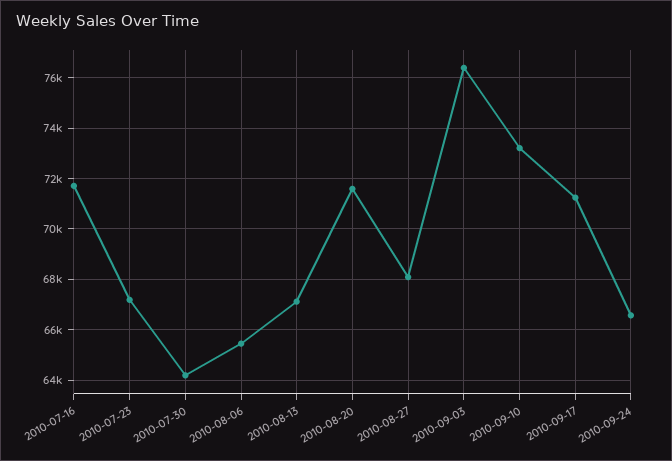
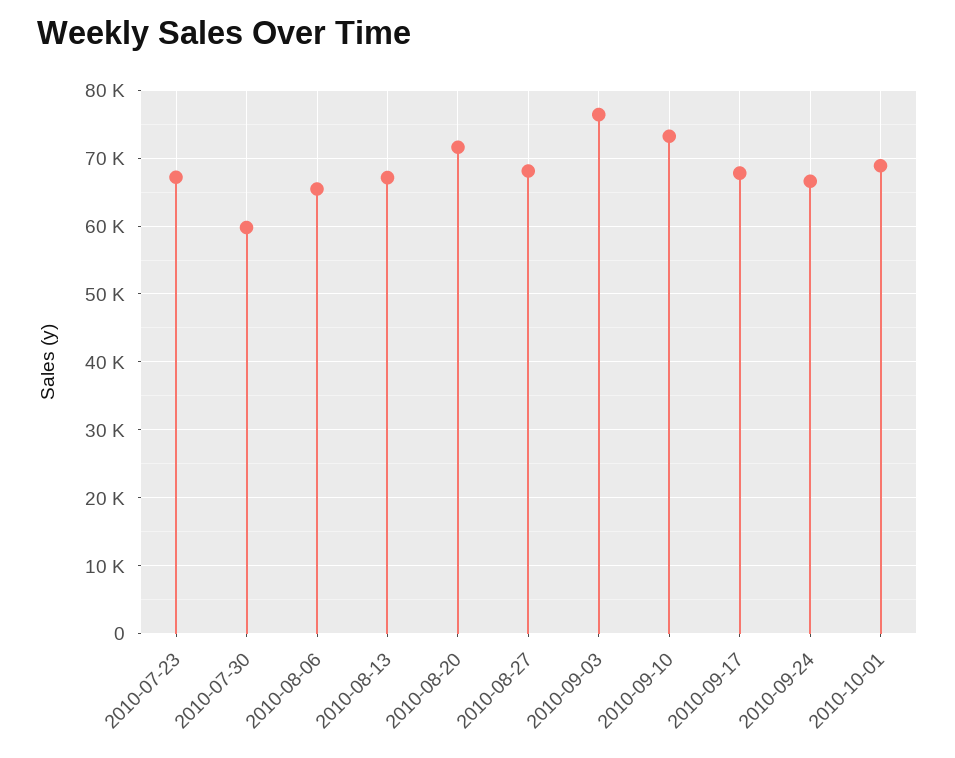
2010-07-16: 71750 -> none
2010-07-30: 64250 -> 60000
2010-09-17: 71250 -> 68000
2010-10-01: none -> 69000

